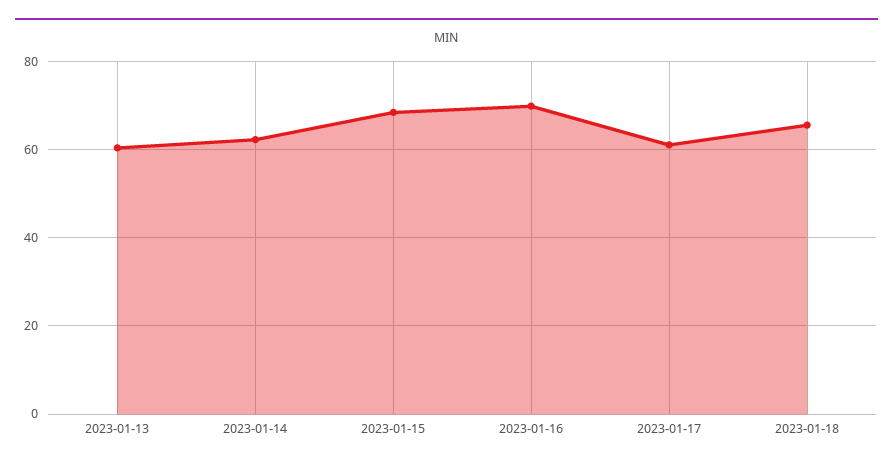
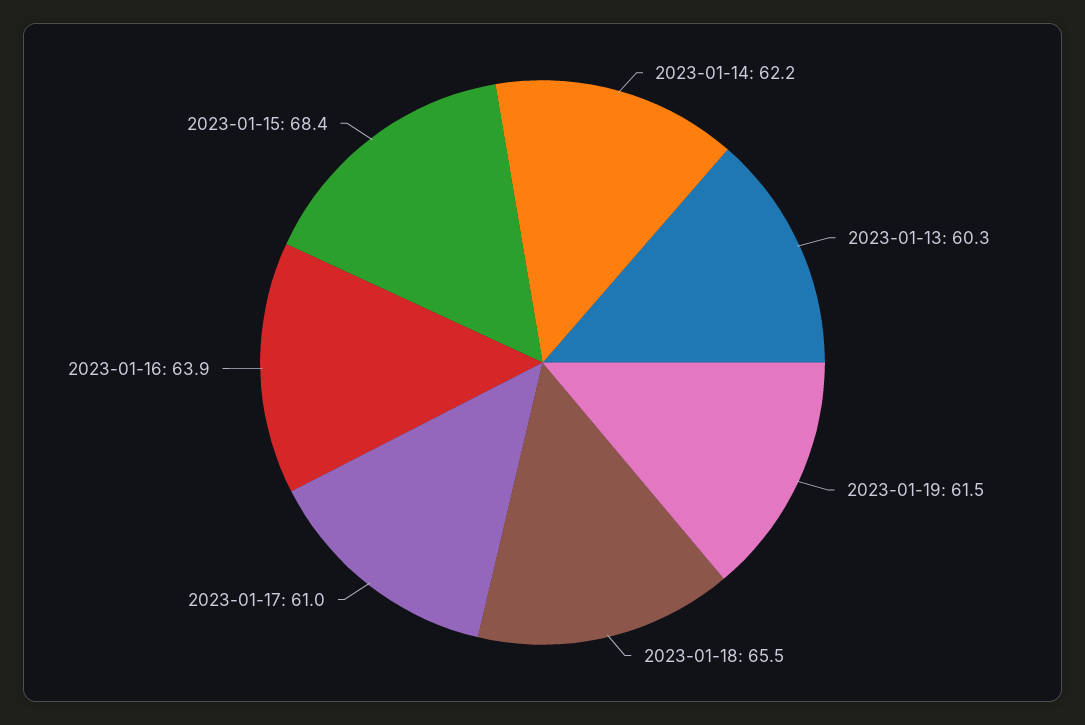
2023-01-16: 70 -> 63.9
2023-01-19: none -> 61.5

